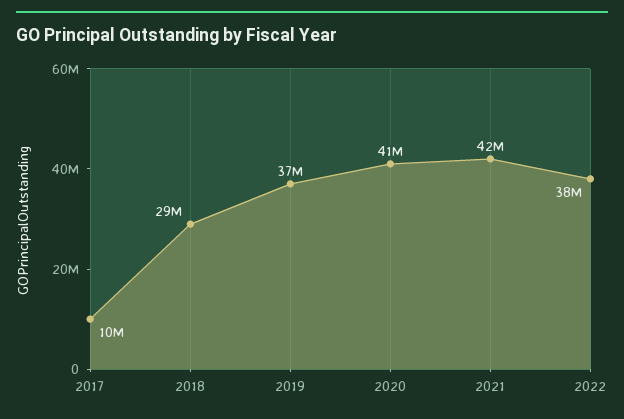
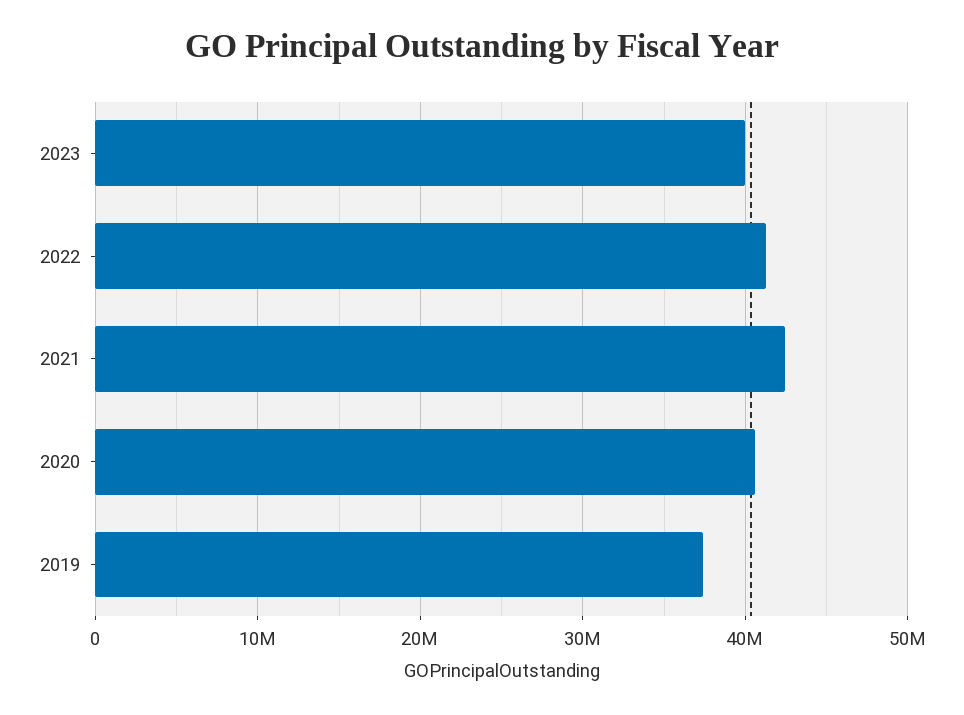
2017: 10000000 -> none
2018: 29000000 -> none
2022: 38000000 -> 41000000
2023: none -> 40000000

